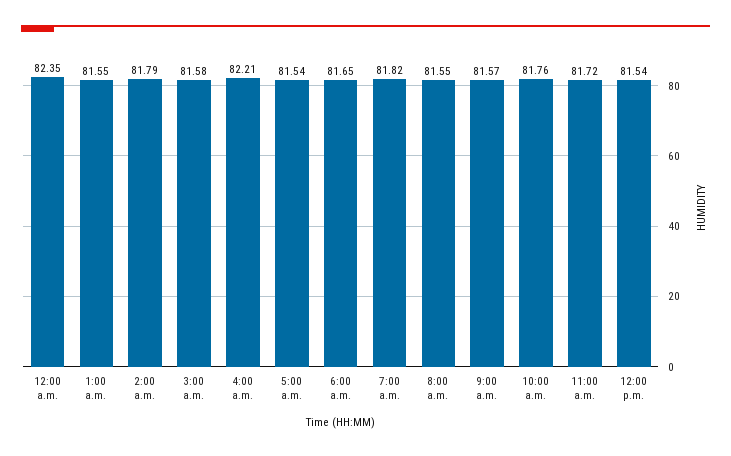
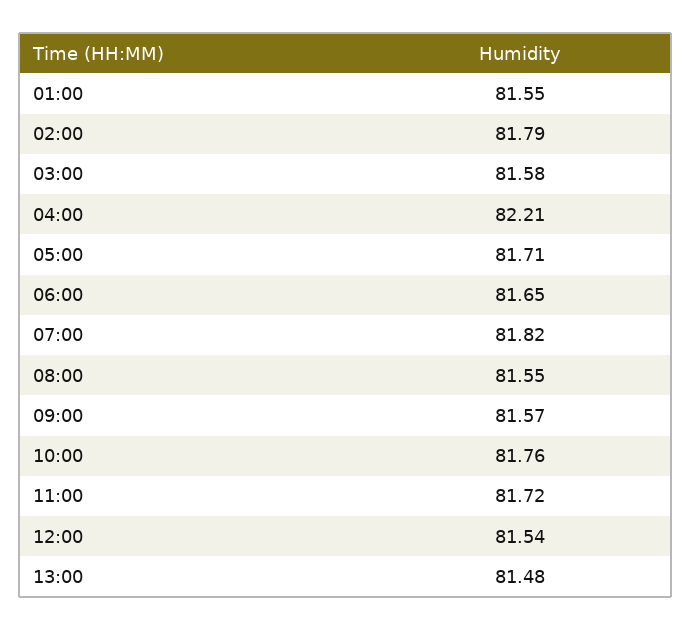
12:00 a.m.: 82.35 -> none
5:00 a.m.: 81.54 -> 81.71
13:00: none -> 81.48

